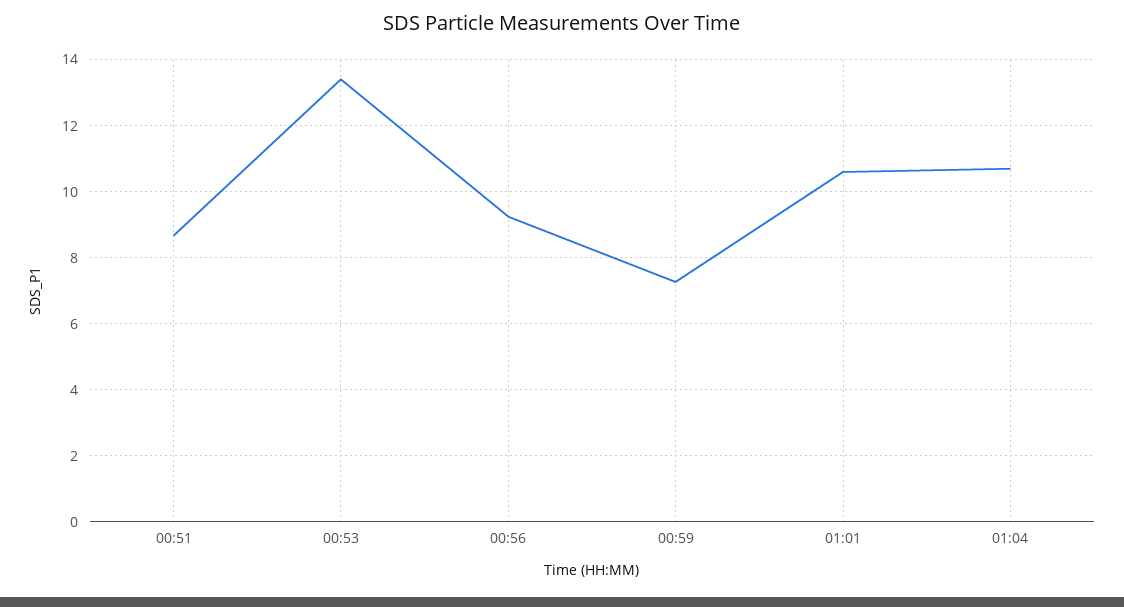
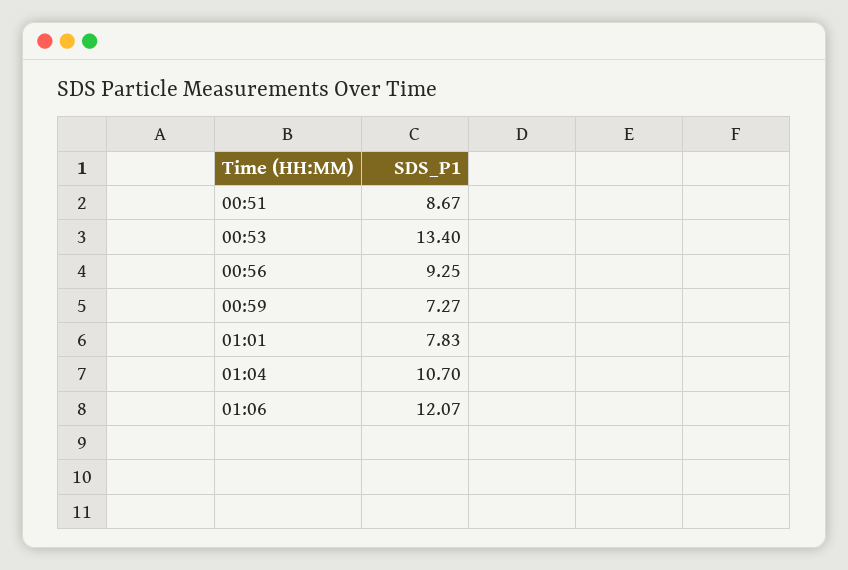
01:01: 10.6 -> 7.83
01:06: none -> 12.07

